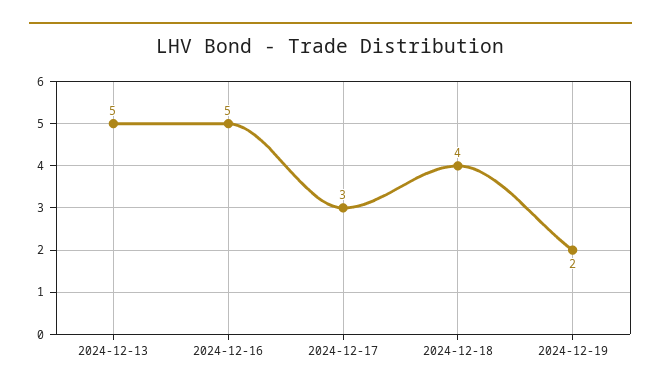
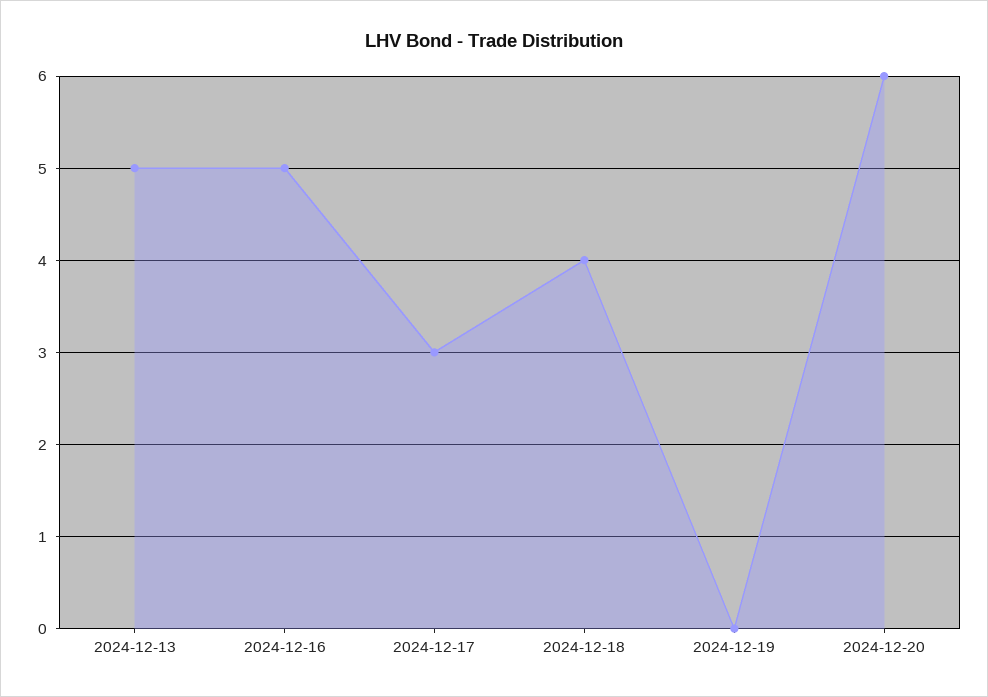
2024-12-19: 2 -> 0
2024-12-20: none -> 6

